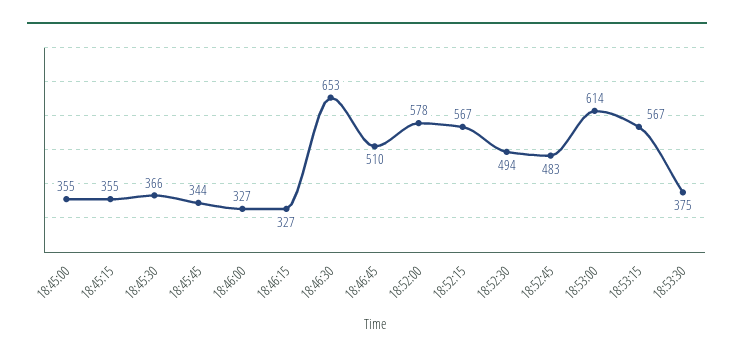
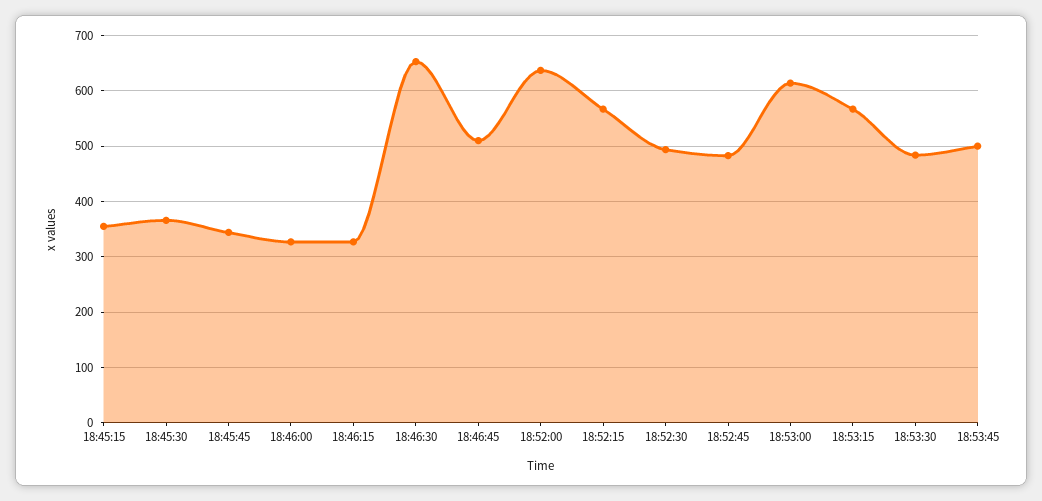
18:45:00: 355 -> none
18:52:00: 578 -> 640
18:53:30: 375 -> 480
18:53:45: none -> 500

